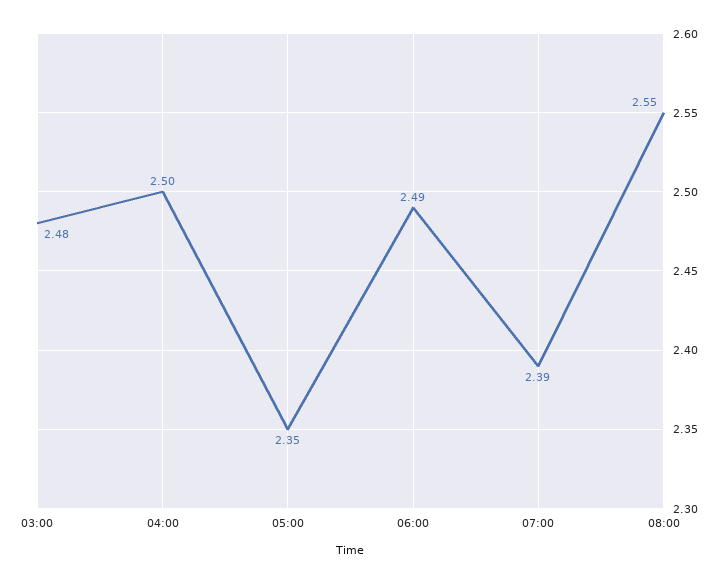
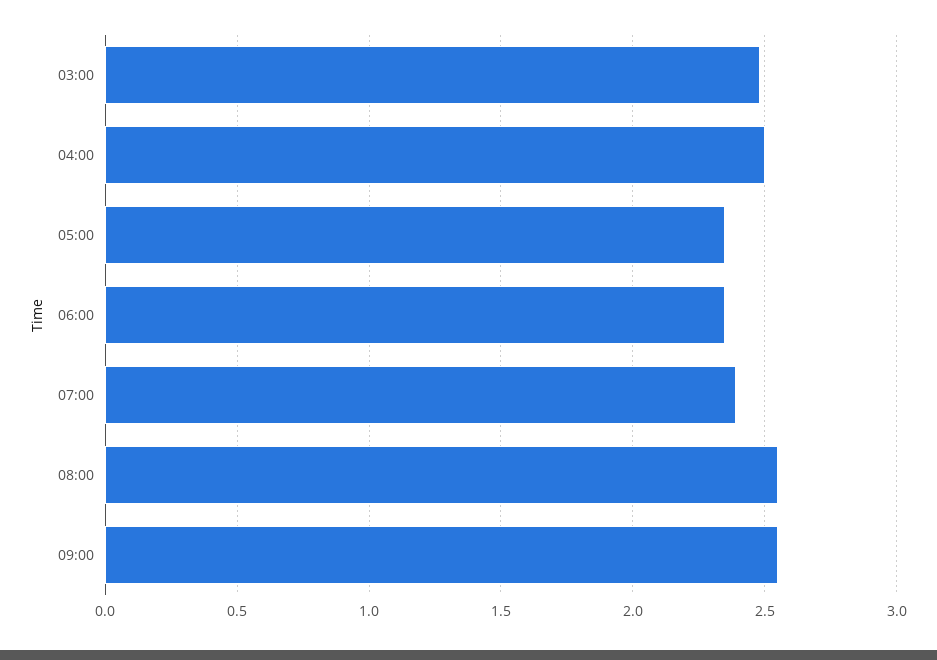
06:00: 2.49 -> 2.35
09:00: none -> 2.55

